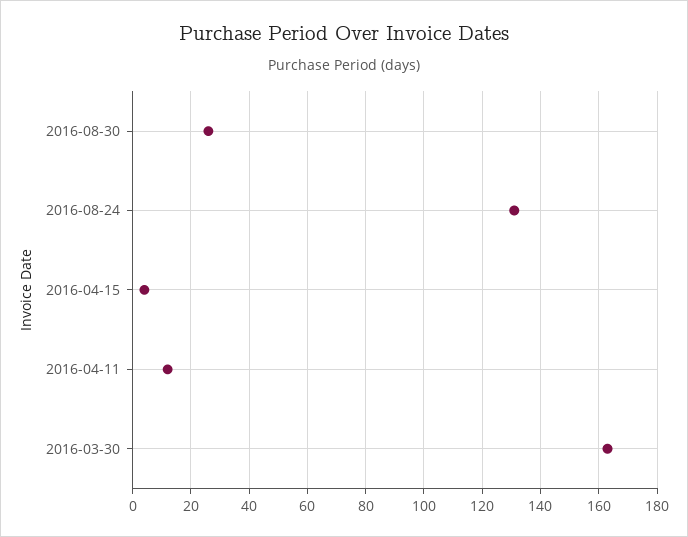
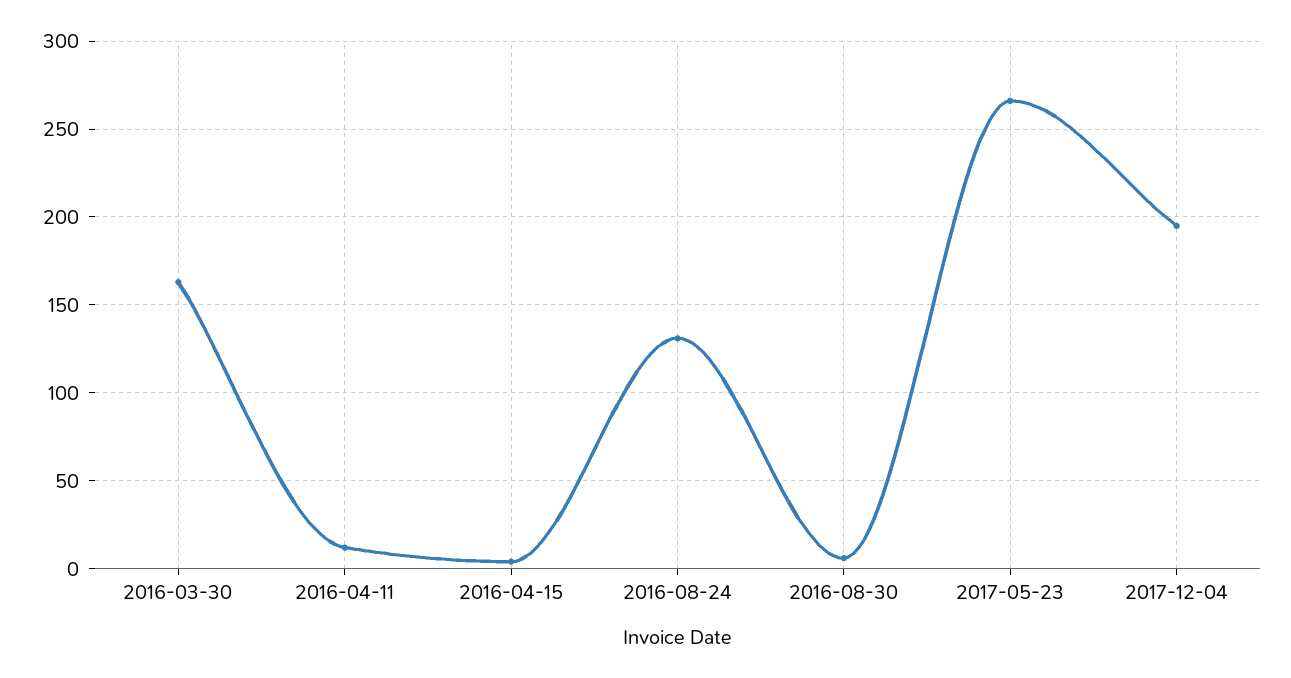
2016-08-30: 25 -> 5
2017-05-23: none -> 265
2017-12-04: none -> 195

